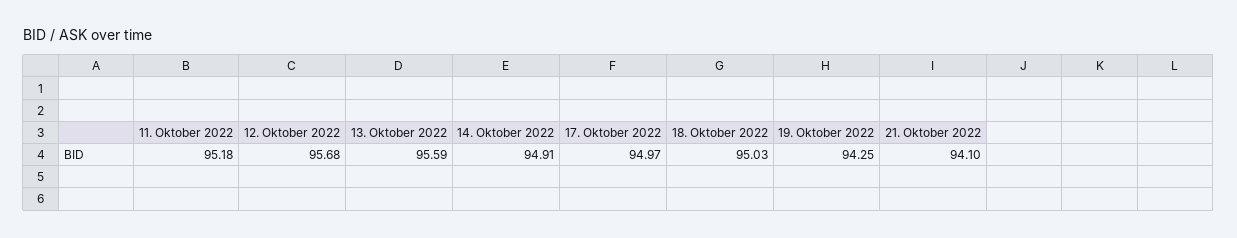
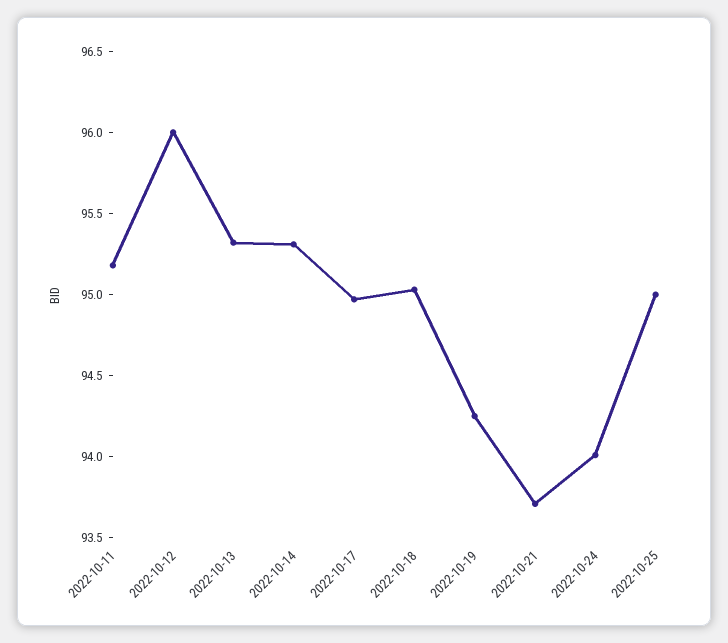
12. Oktober 2022: 95.68 -> 96
13. Oktober 2022: 95.59 -> 95.3
14. Oktober 2022: 94.91 -> 95.3
21. Oktober 2022: 94.1 -> 93.7
2022-10-24: none -> 94
2022-10-25: none -> 95

